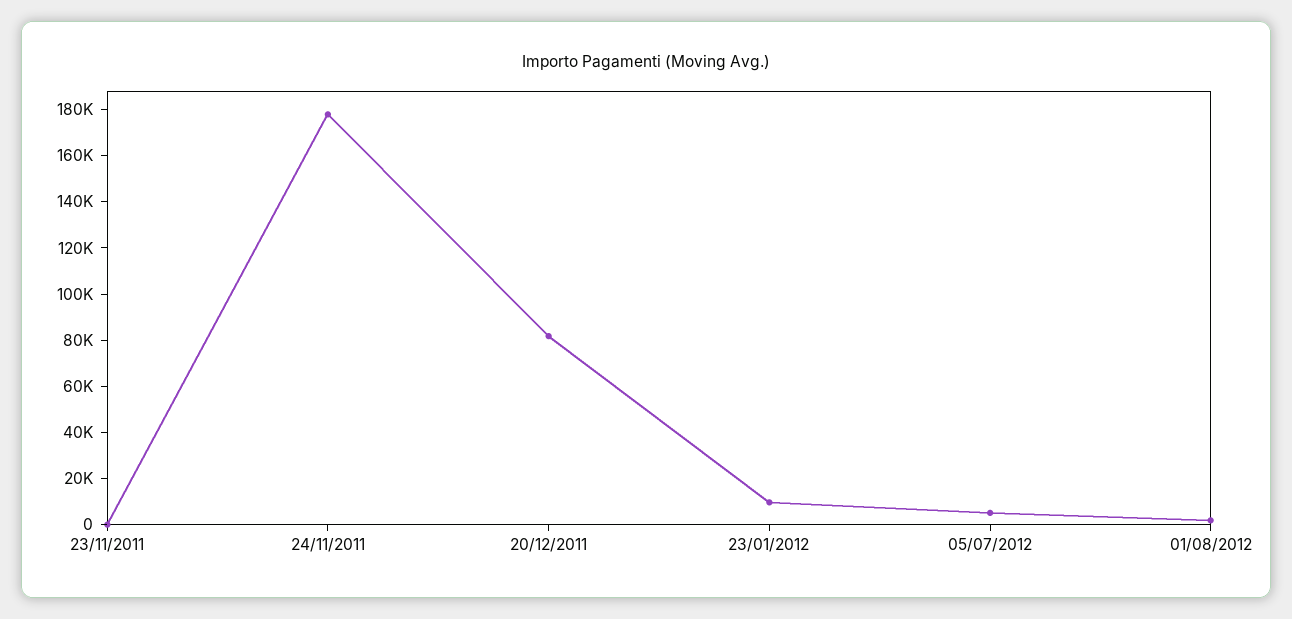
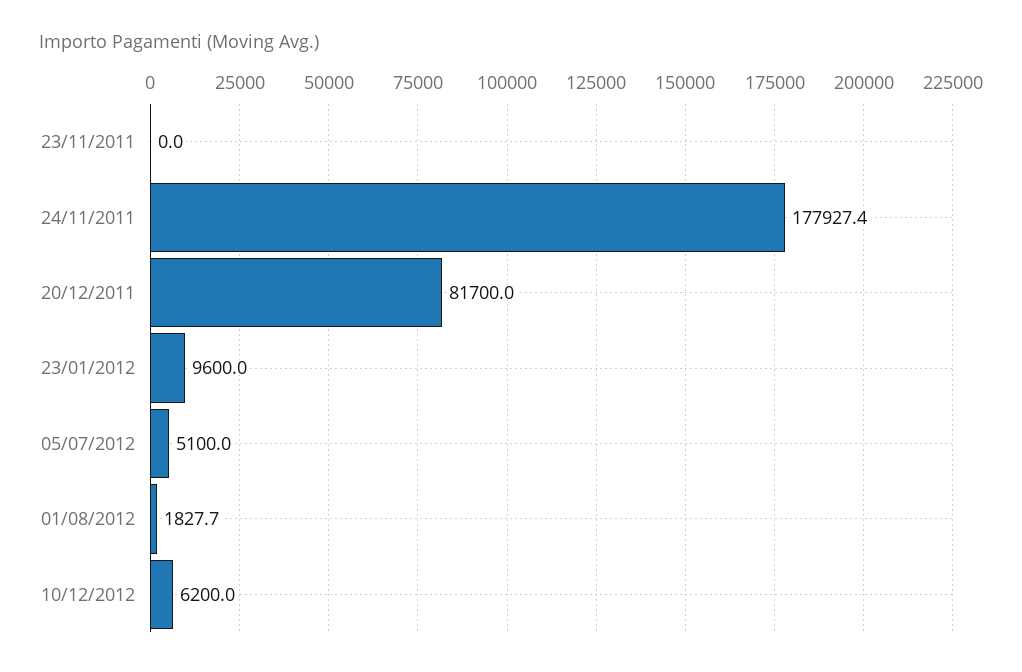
10/12/2012: none -> 6200

